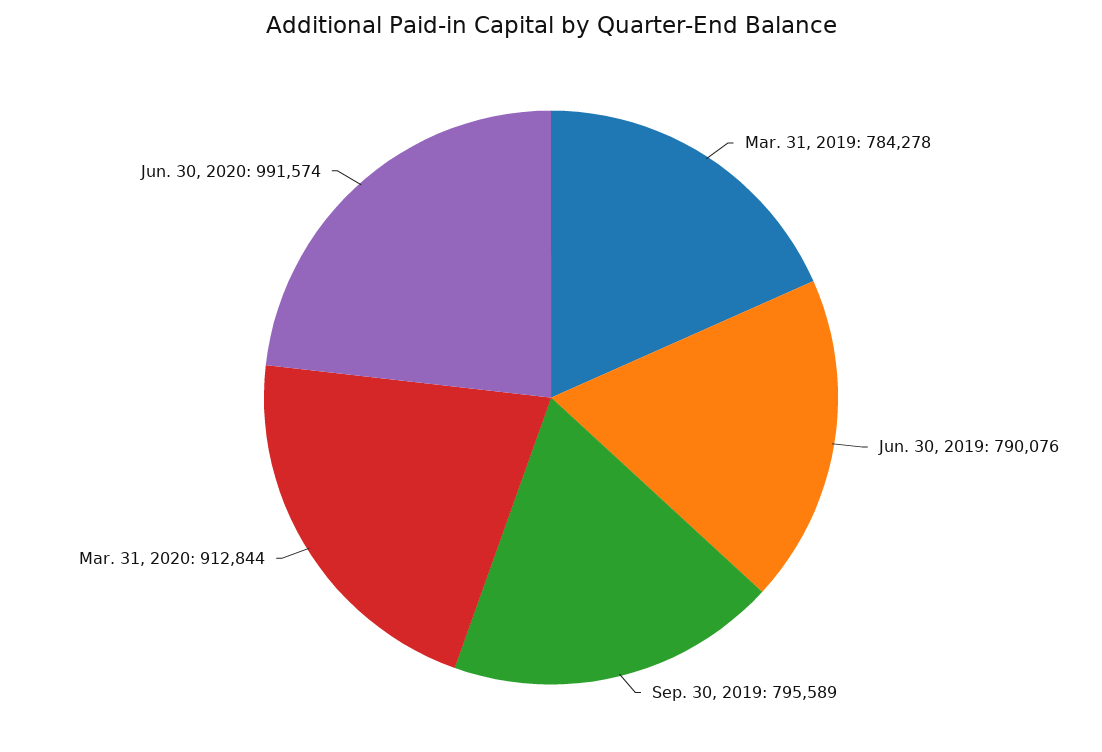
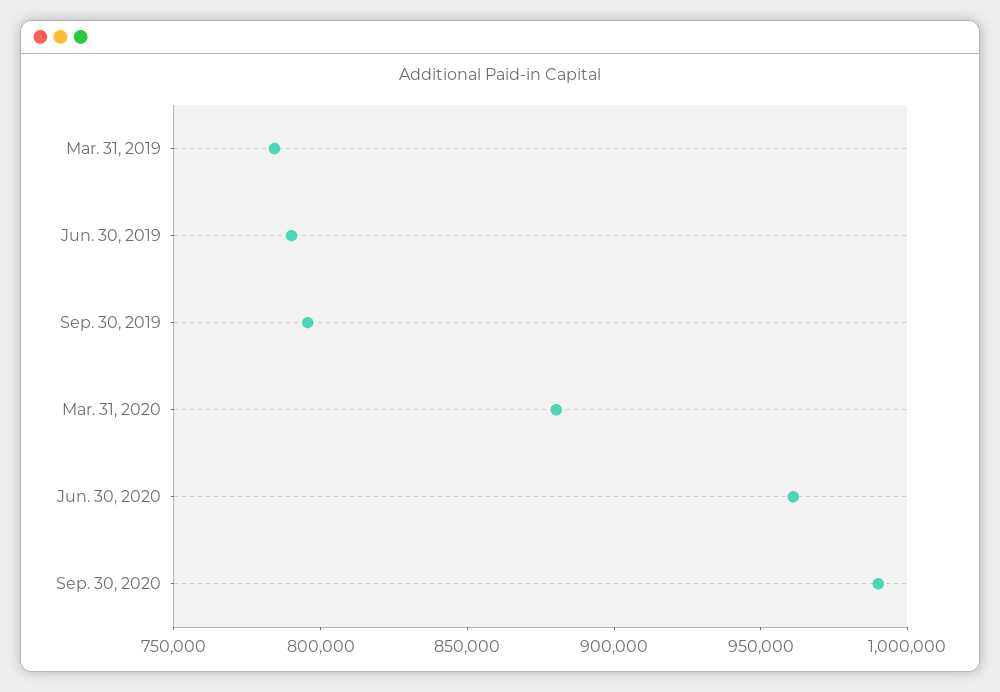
Mar. 31, 2020: 912844 -> 880000
Jun. 30, 2020: 991574 -> 960000
Sep. 30, 2020: none -> 990000

